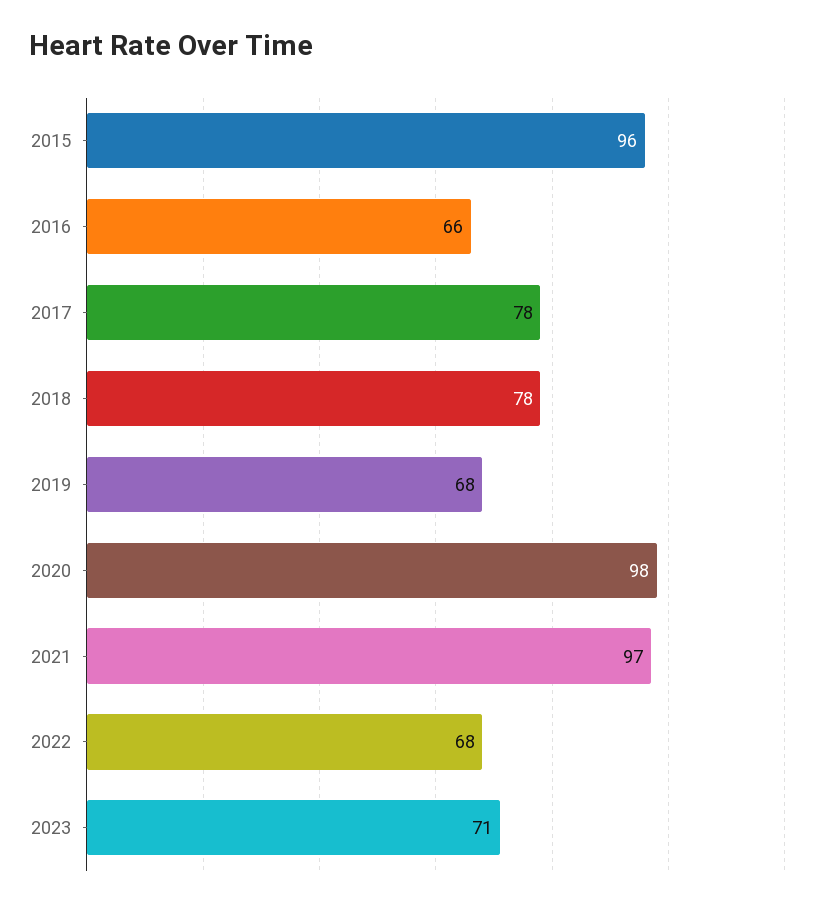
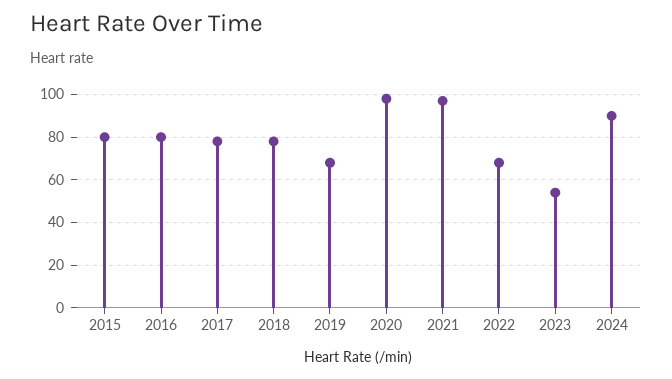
2015: 96 -> 80
2016: 66 -> 80
2023: 71 -> 55
2024: none -> 90

